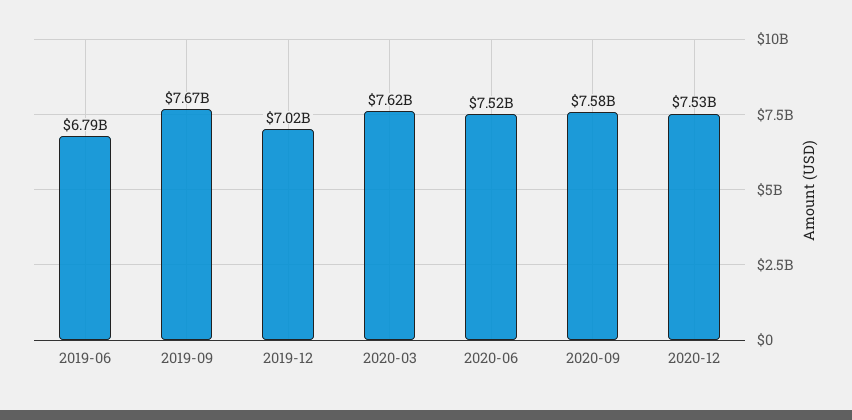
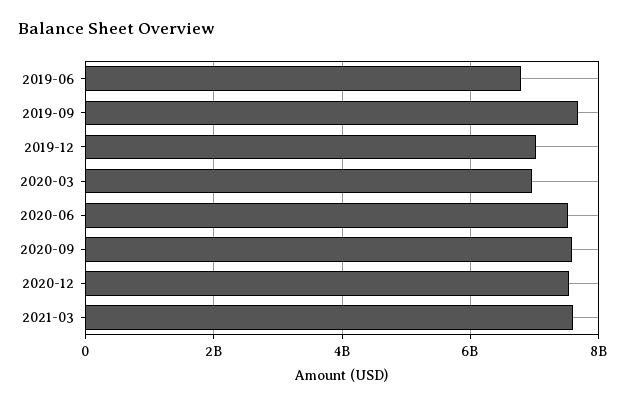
2020-03: 7620000000 -> 7000000000
2021-03: none -> 7600000000

